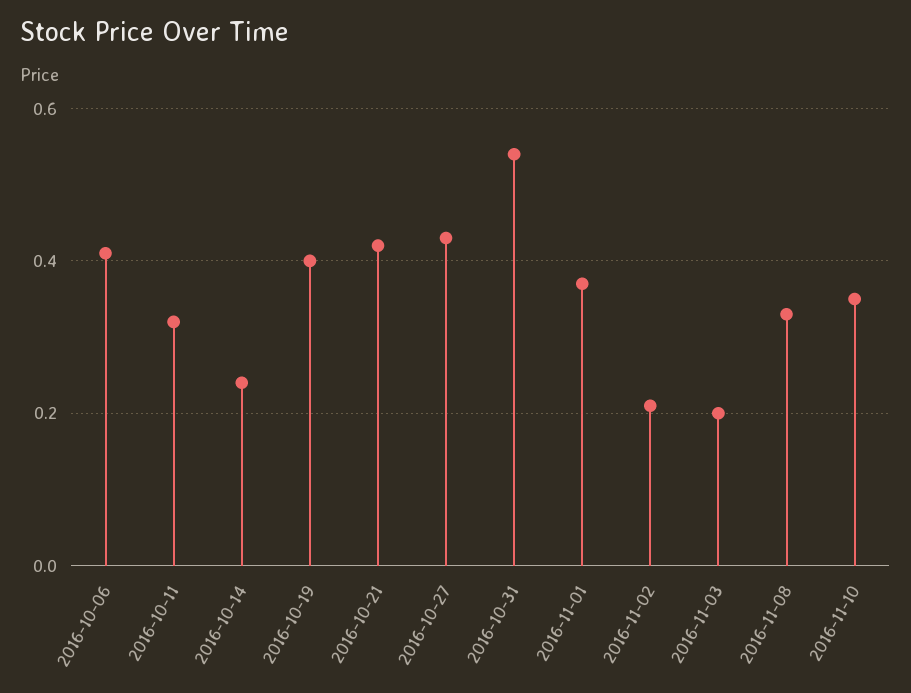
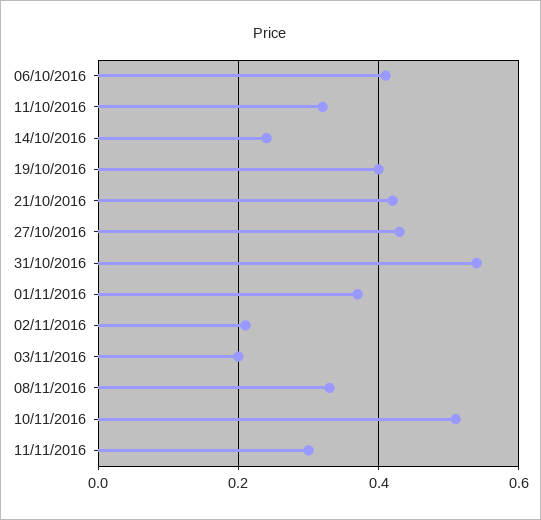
2016-11-10: 0.35 -> 0.5
11/11/2016: none -> 0.3

